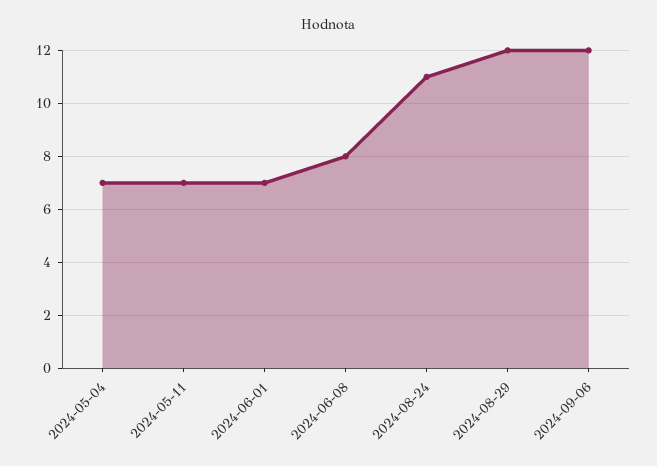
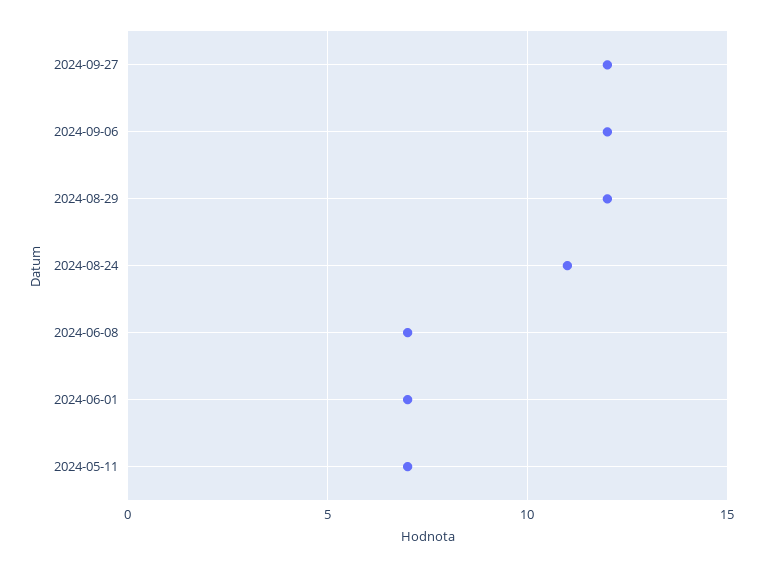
2024-05-04: 7 -> none
2024-06-08: 8 -> 7
2024-09-27: none -> 12

